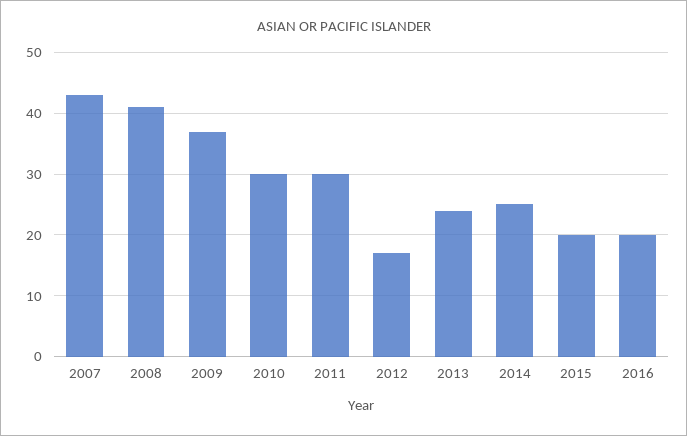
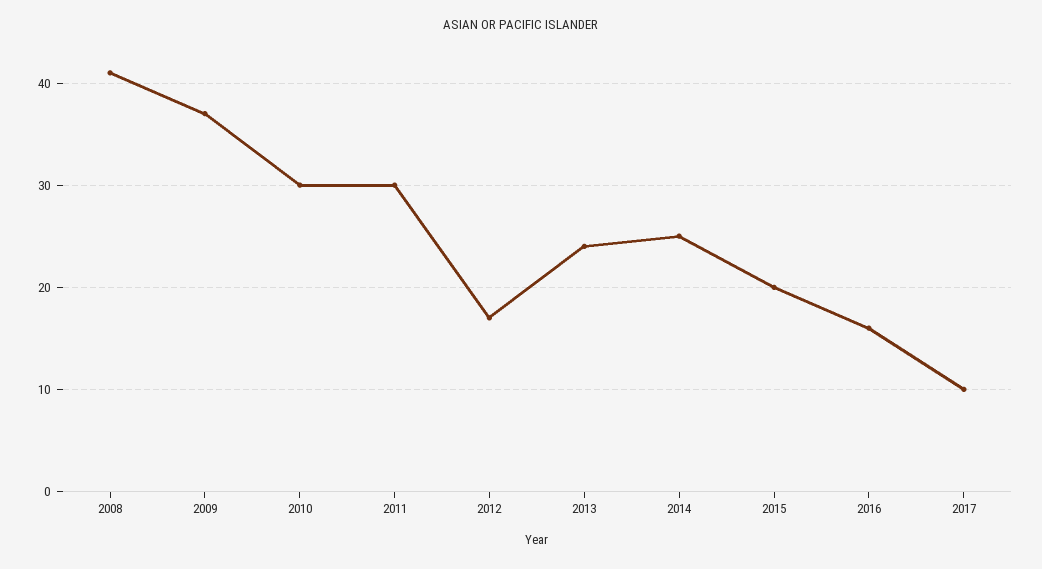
2007: 43 -> none
2016: 20 -> 16
2017: none -> 10

